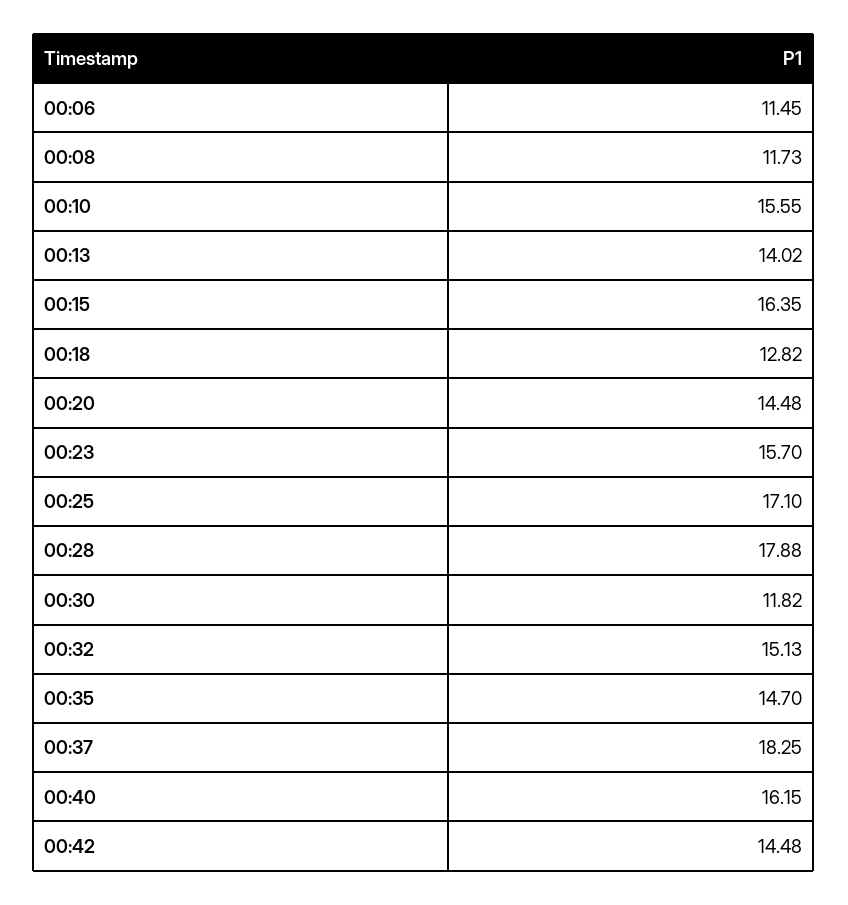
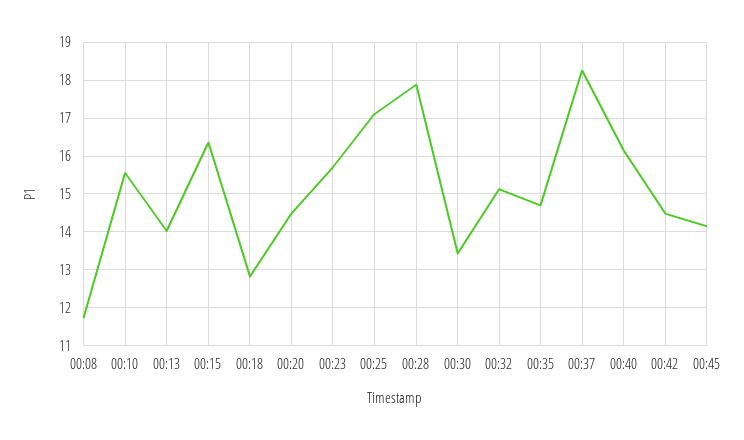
00:06: 11.45 -> none
00:30: 11.82 -> 13.4
00:45: none -> 14.2

